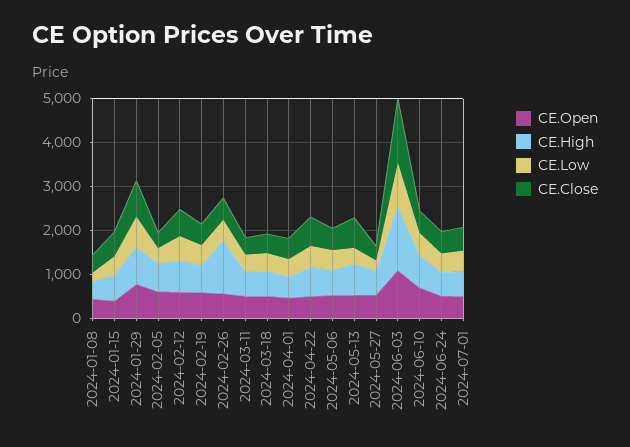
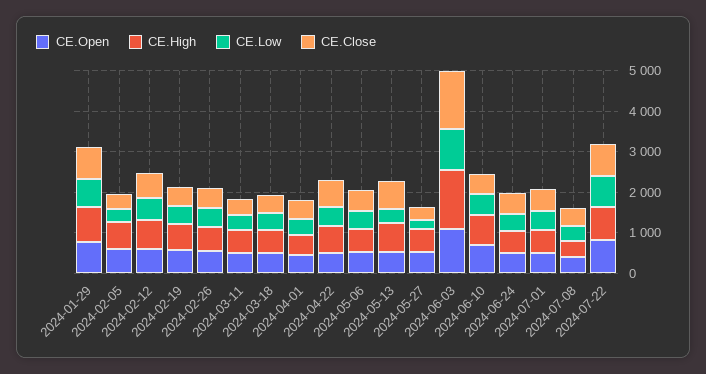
CE.Open, 2024-01-08: 400 -> none
CE.High, 2024-01-08: 400 -> none
CE.Low, 2024-01-08: 200 -> none
CE.Close, 2024-01-08: 400 -> none
CE.Open, 2024-01-15: 400 -> none
CE.High, 2024-01-15: 600 -> none
CE.Low, 2024-01-15: 400 -> none
CE.Close, 2024-01-15: 600 -> none
CE.High, 2024-02-26: 1200 -> 600
CE.Open, 2024-07-08: none -> 400
CE.High, 2024-07-08: none -> 400
CE.Low, 2024-07-08: none -> 400
CE.Close, 2024-07-08: none -> 400
CE.Open, 2024-07-22: none -> 800
CE.High, 2024-07-22: none -> 800
CE.Low, 2024-07-22: none -> 800
CE.Close, 2024-07-22: none -> 800

